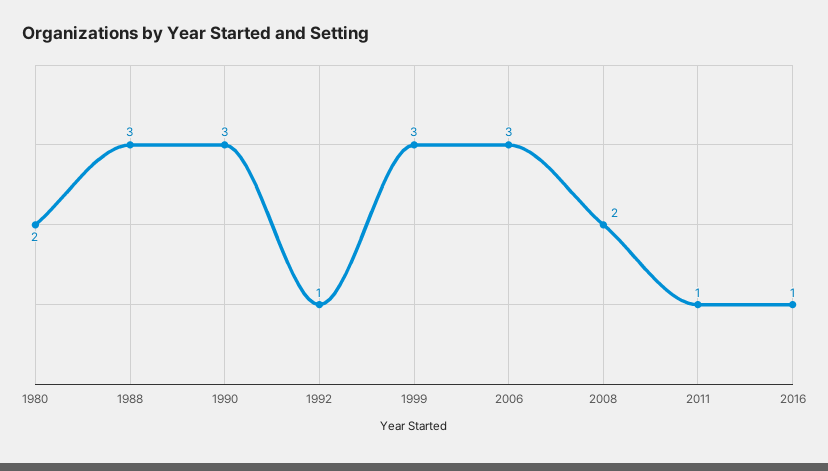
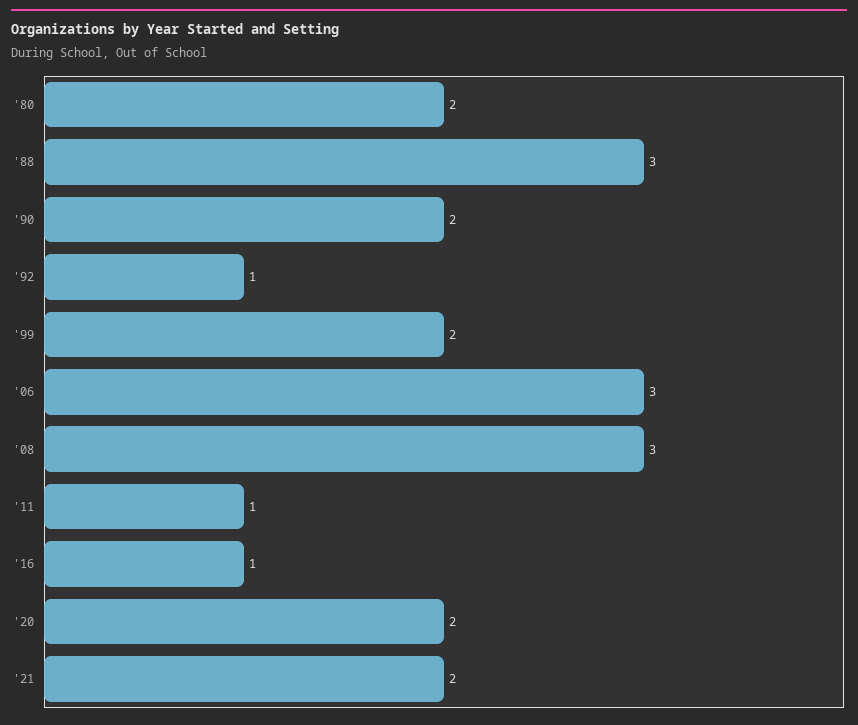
1990: 3 -> 2
1999: 3 -> 2
2008: 2 -> 3
'20: none -> 2
'21: none -> 2

